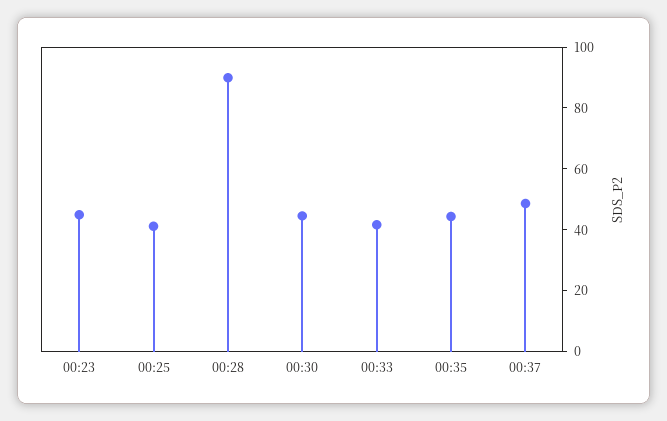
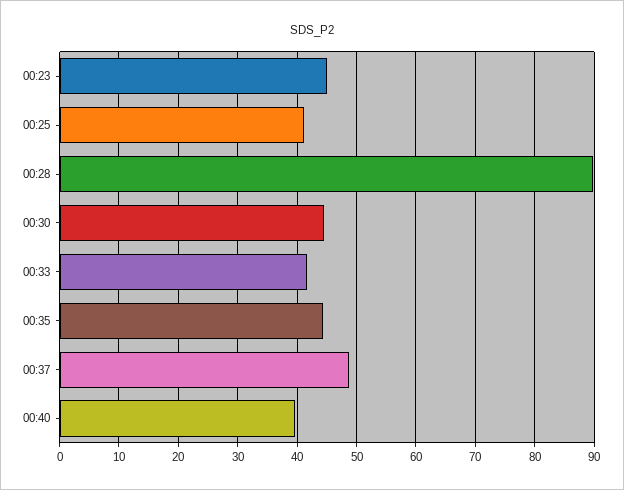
00:40: none -> 40

